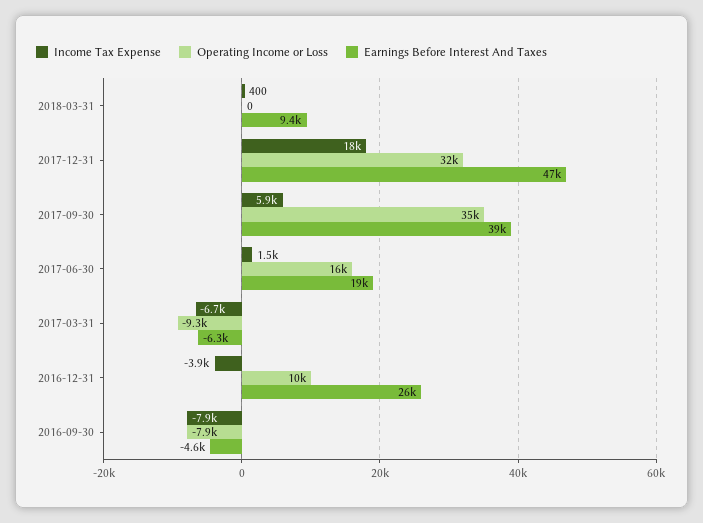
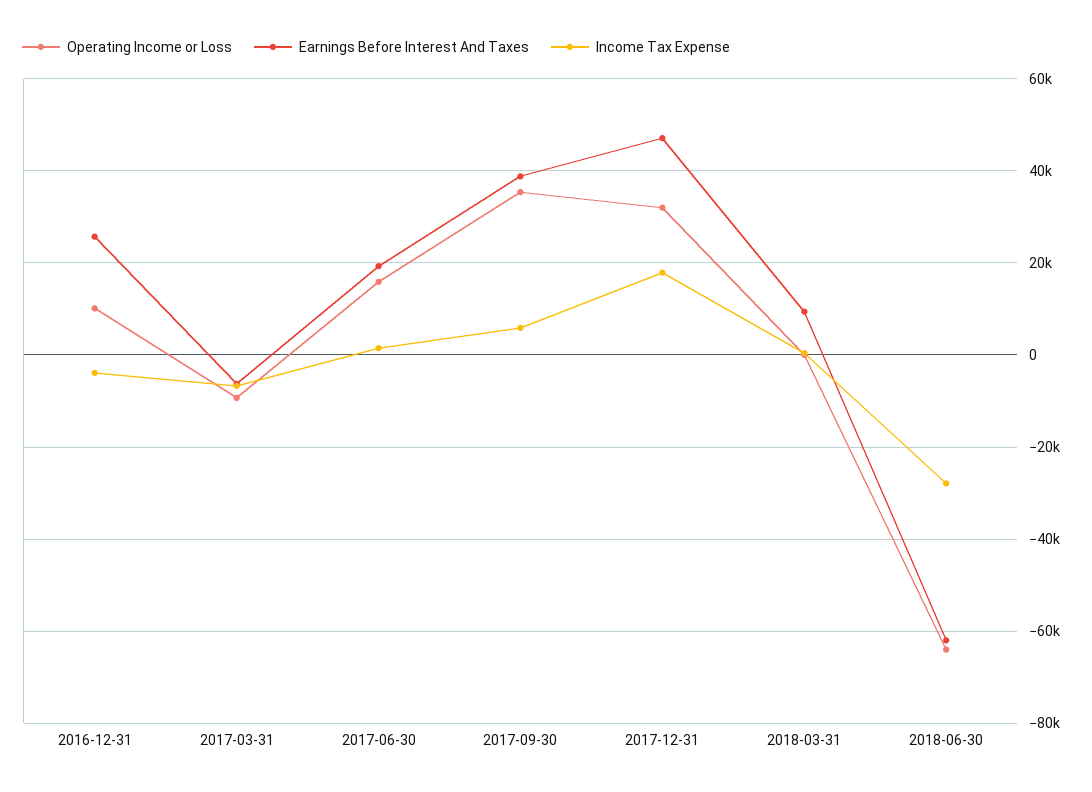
Income Tax Expense, 2016-09-30: -7900 -> none
Operating Income or Loss, 2016-09-30: -7900 -> none
Earnings Before Interest And Taxes, 2016-09-30: -4600 -> none
Operating Income or Loss, 2018-06-30: none -> -64000
Earnings Before Interest And Taxes, 2018-06-30: none -> -62000
Income Tax Expense, 2018-06-30: none -> -28000

